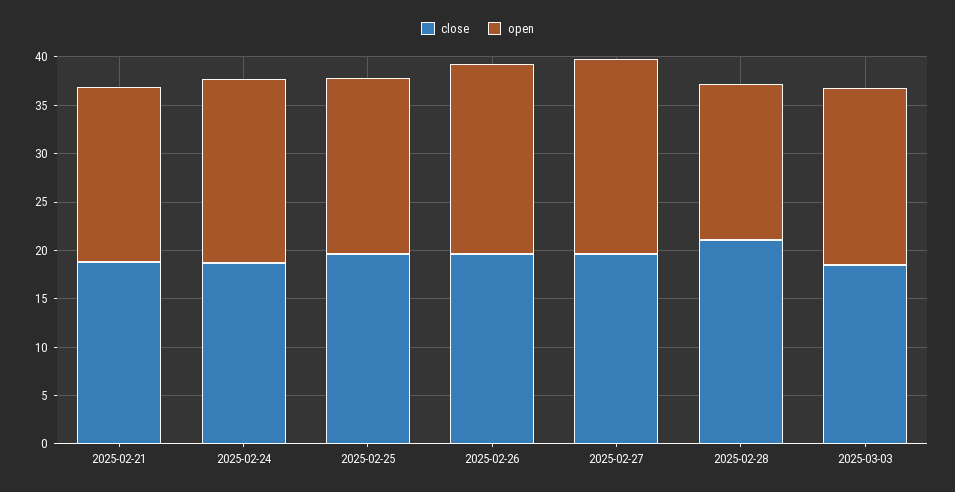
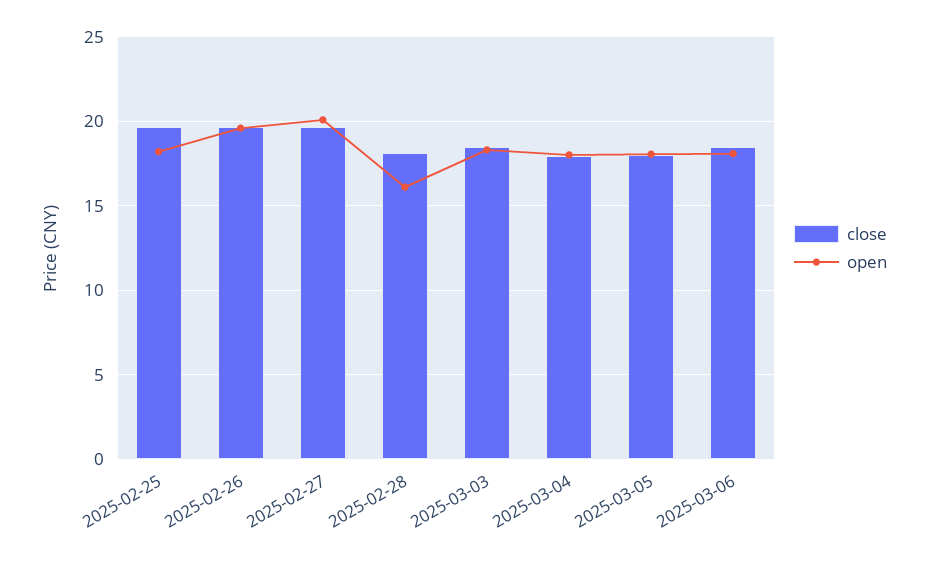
close, 2025-02-21: 19 -> none
open, 2025-02-21: 18 -> none
close, 2025-02-24: 19 -> none
open, 2025-02-24: 19 -> none
close, 2025-02-28: 21 -> 18
close, 2025-03-04: none -> 18
open, 2025-03-04: none -> 18
close, 2025-03-05: none -> 18
open, 2025-03-05: none -> 18
close, 2025-03-06: none -> 18.5
open, 2025-03-06: none -> 18

